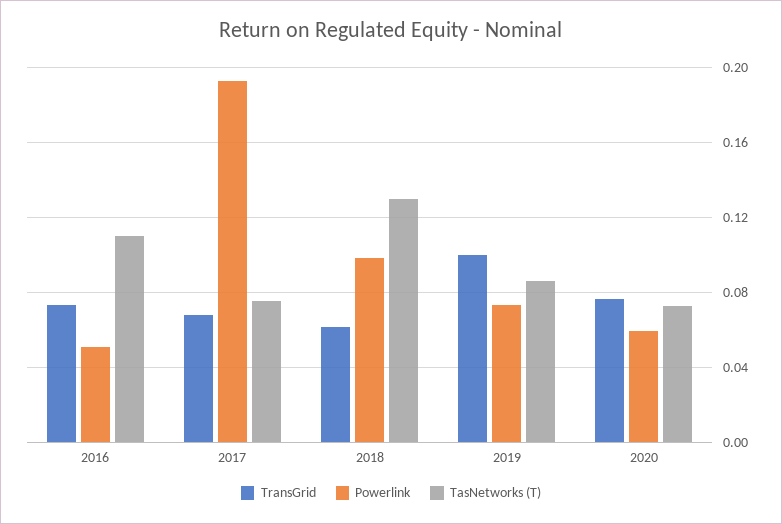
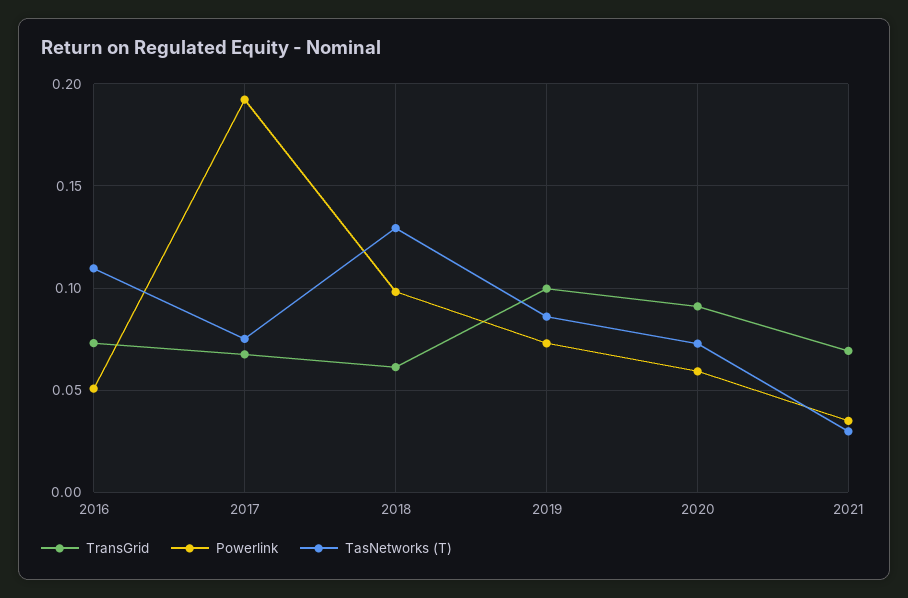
TransGrid, 2020: 0.075 -> 0.09
TransGrid, 2021: none -> 0.07
Powerlink, 2021: none -> 0.035
TasNetworks (T), 2021: none -> 0.03

